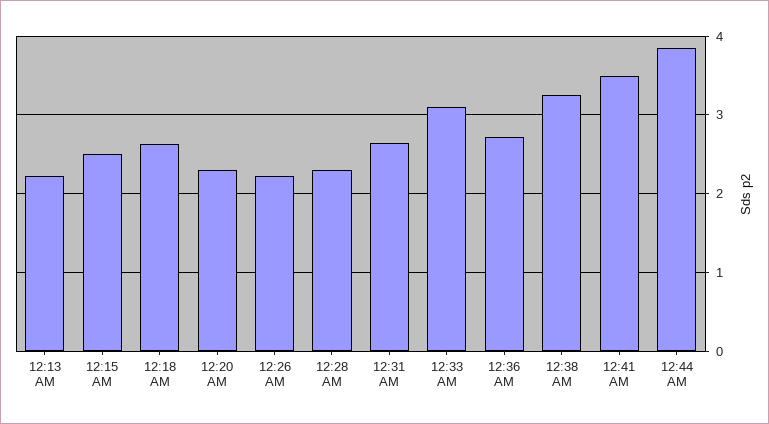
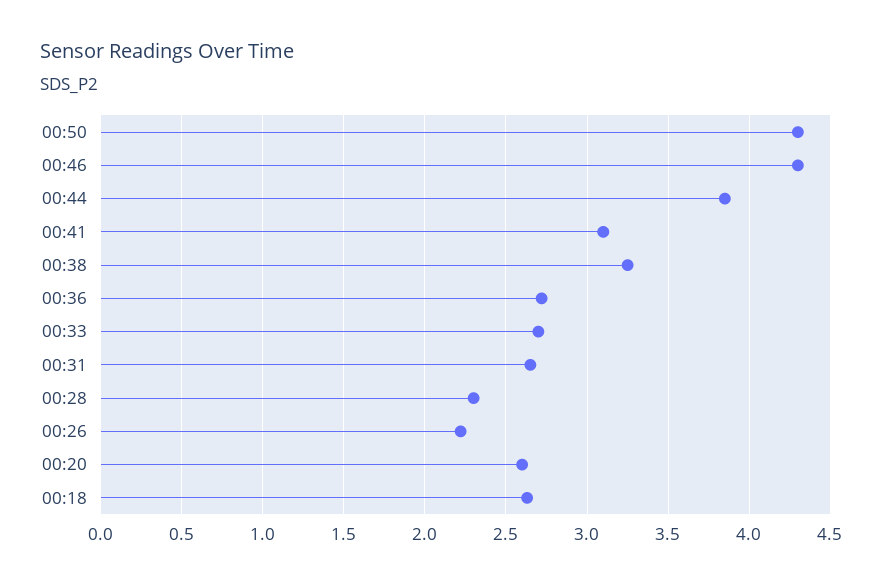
12:13 AM: 2.2 -> none
12:15 AM: 2.5 -> none
12:20 AM: 2.3 -> 2.6
12:33 AM: 3.1 -> 2.7
12:41 AM: 3.5 -> 3.1
00:50: none -> 4.3
00:46: none -> 4.3

